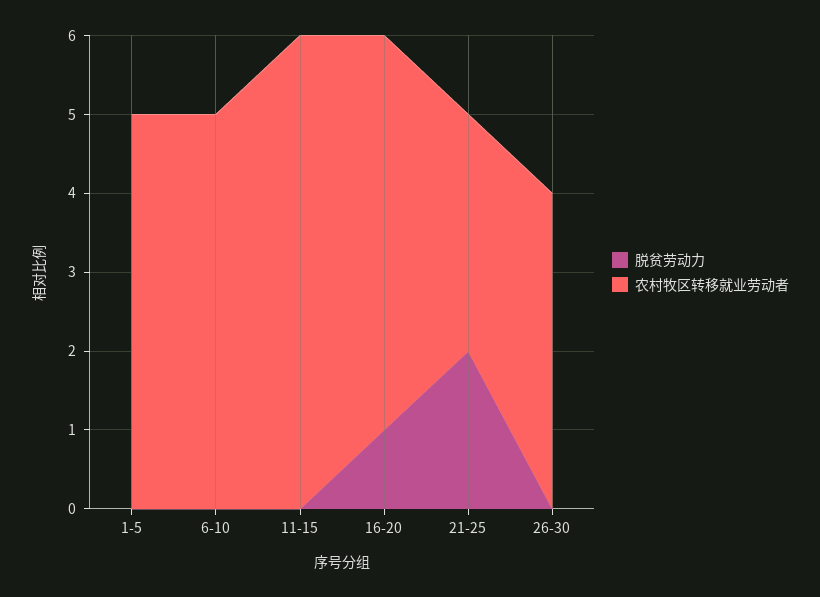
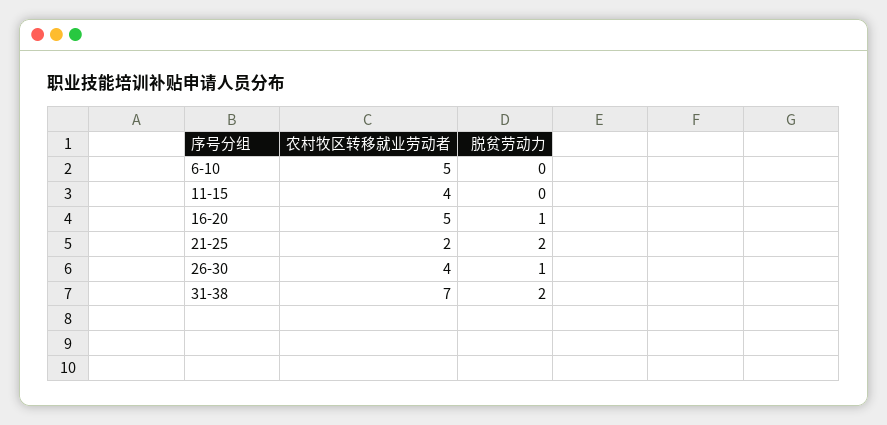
脱贫劳动力, 1-5: 0 -> none
农村牧区转移就业劳动者, 1-5: 5 -> none
农村牧区转移就业劳动者, 11-15: 6 -> 4
农村牧区转移就业劳动者, 21-25: 3 -> 2
脱贫劳动力, 26-30: 0 -> 1
农村牧区转移就业劳动者, 31-38: none -> 7
脱贫劳动力, 31-38: none -> 2

